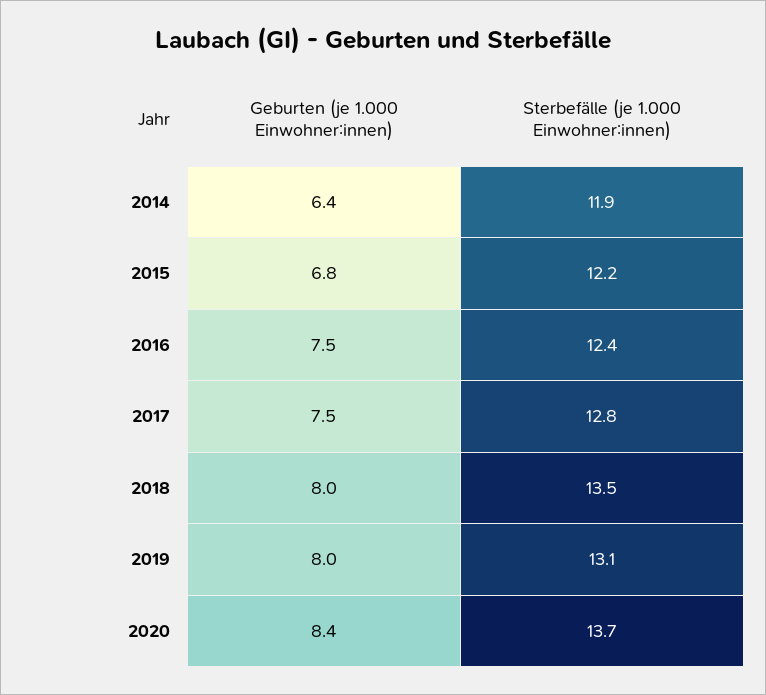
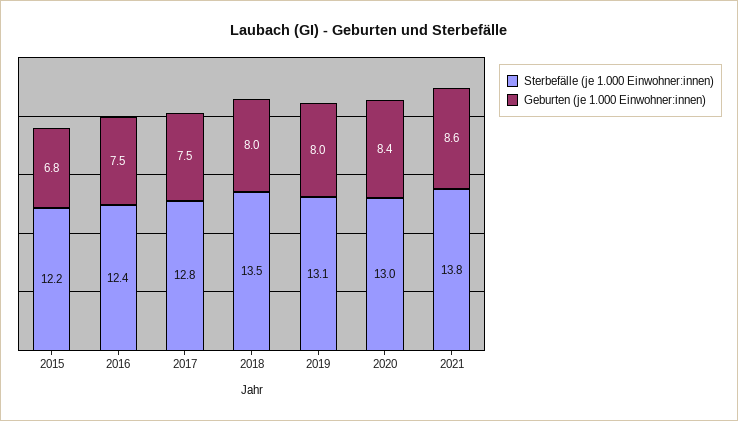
Geburten (je 1.000 Einwohner:innen), 2014: 6.4 -> none
Sterbefälle (je 1.000 Einwohner:innen), 2014: 11.9 -> none
Sterbefälle (je 1.000 Einwohner:innen), 2020: 13.7 -> 13
Sterbefälle (je 1.000 Einwohner:innen), 2021: none -> 13.8
Geburten (je 1.000 Einwohner:innen), 2021: none -> 8.6

